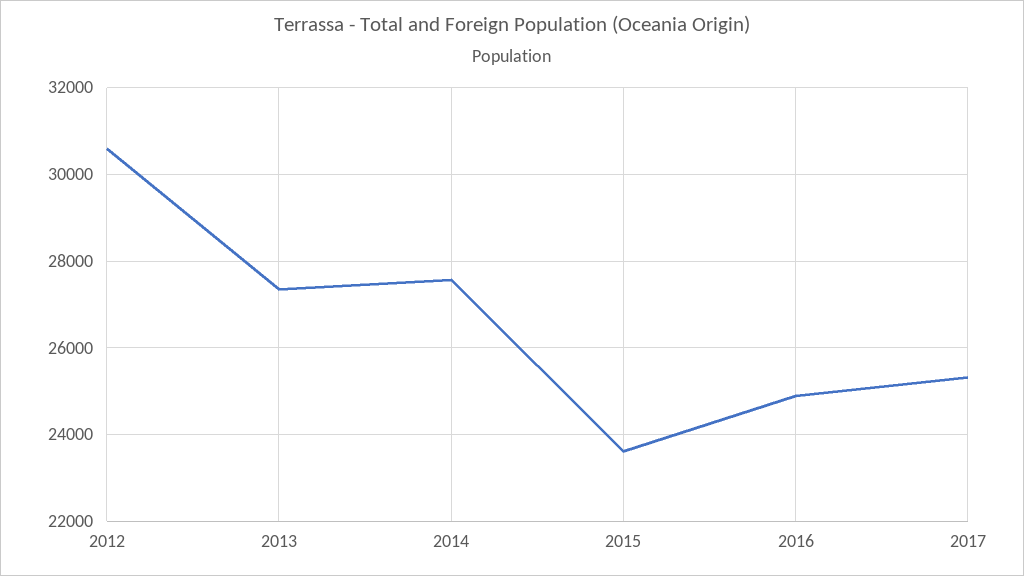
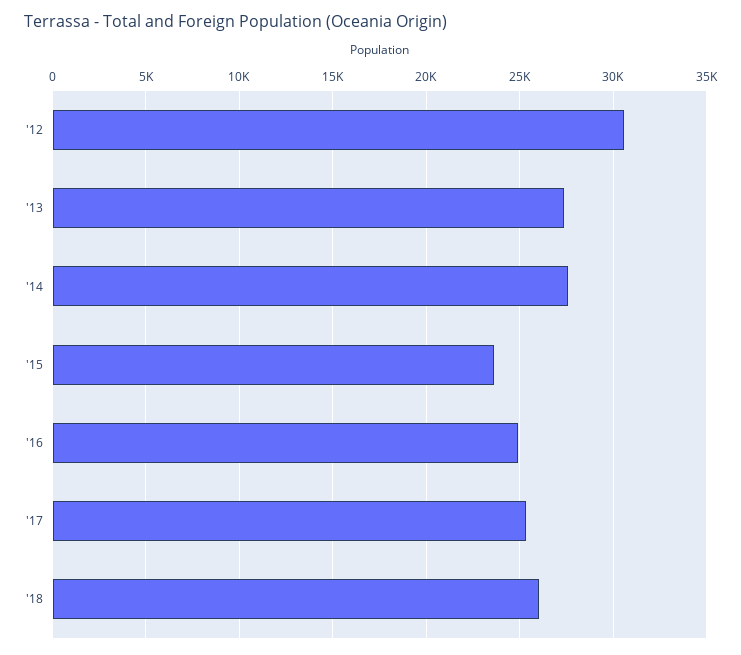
'18: none -> 26000

